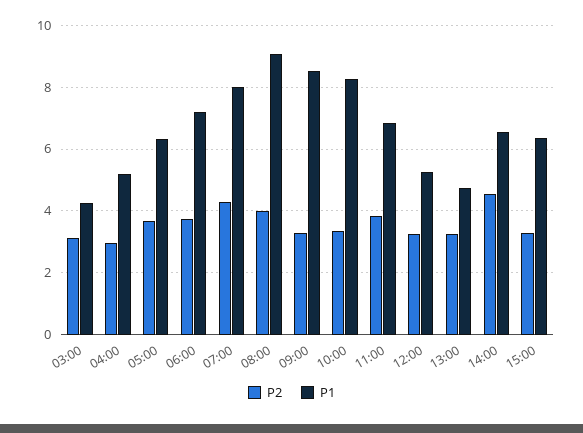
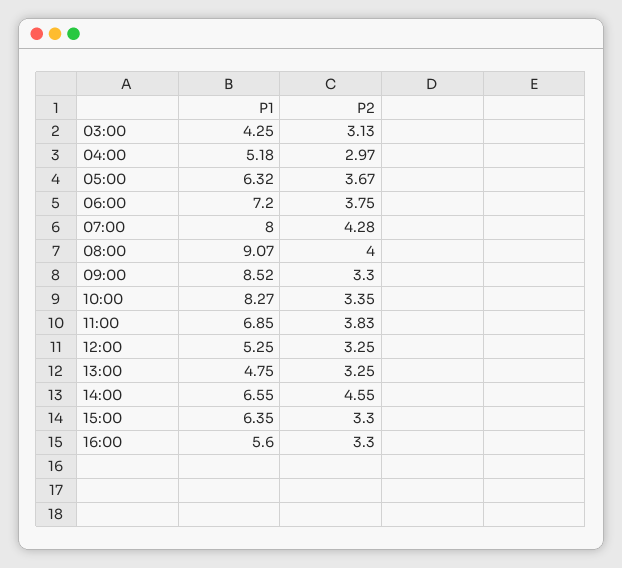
P1, 16:00: none -> 5.6
P2, 16:00: none -> 3.3

